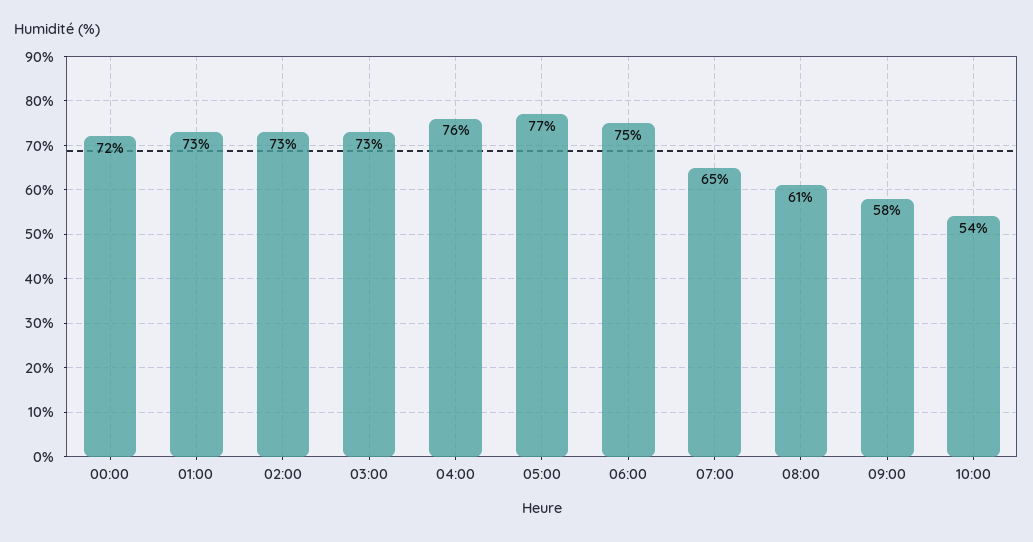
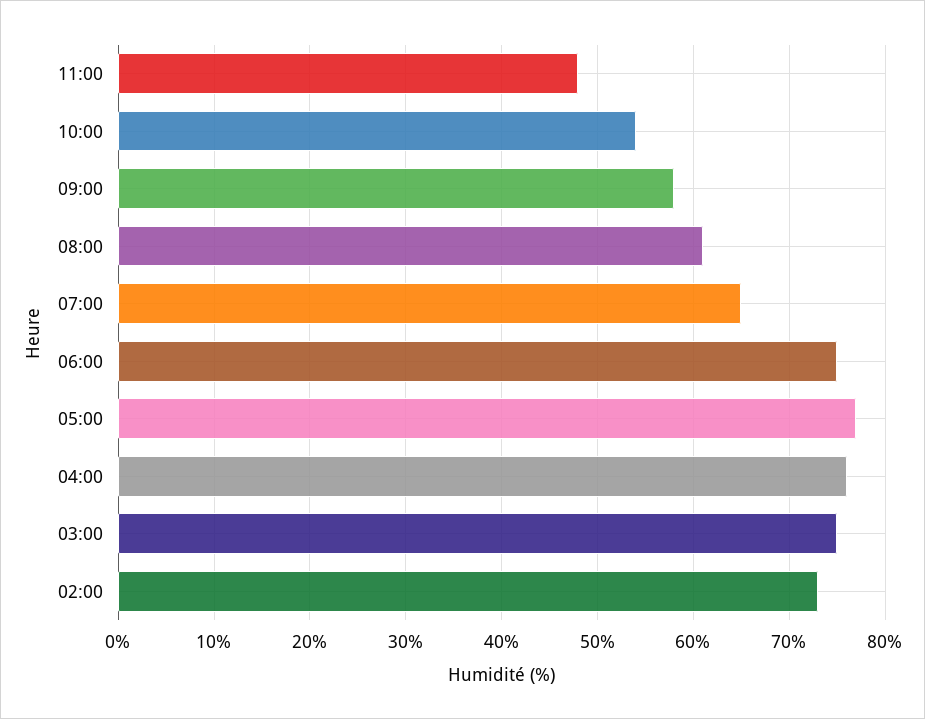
00:00: 72 -> none
01:00: 73 -> none
03:00: 73 -> 75
11:00: none -> 48

